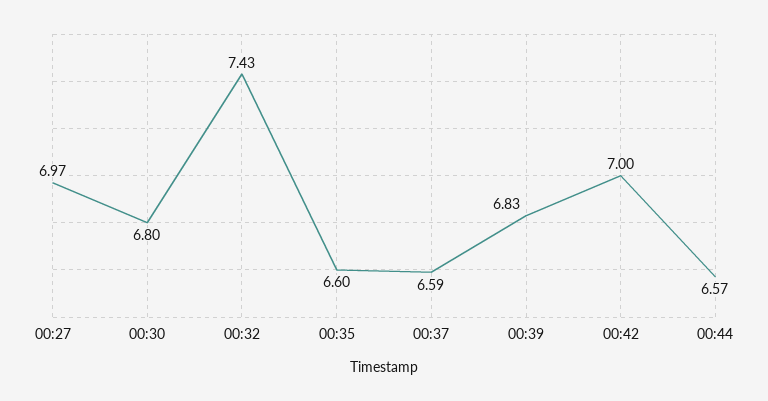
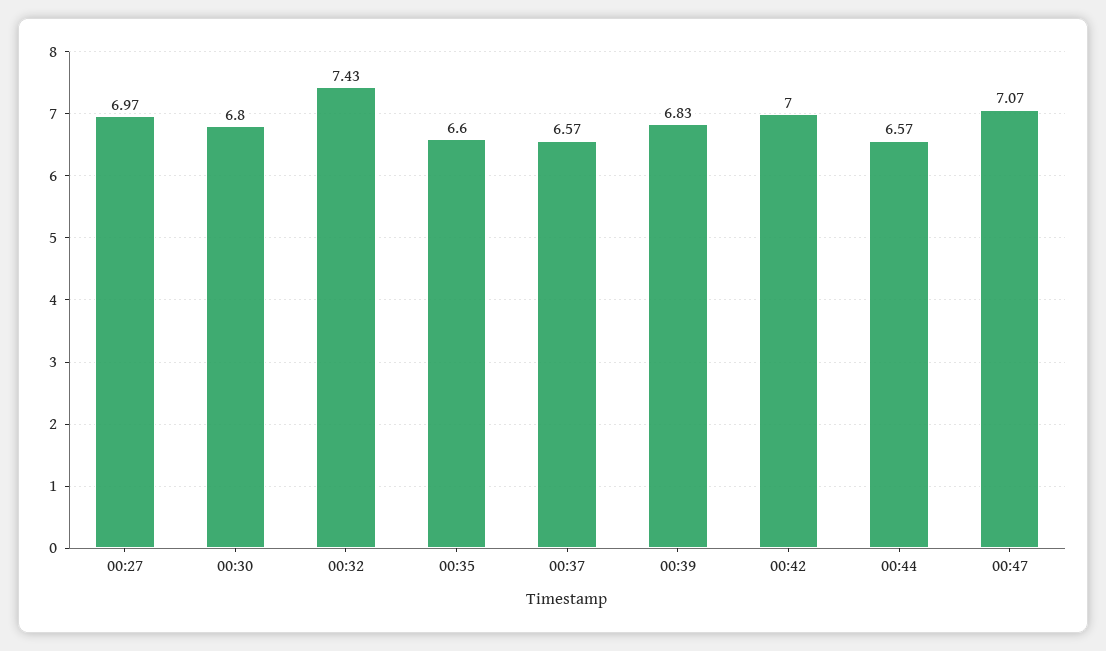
00:37: 6.59 -> 6.57
00:47: none -> 7.07

